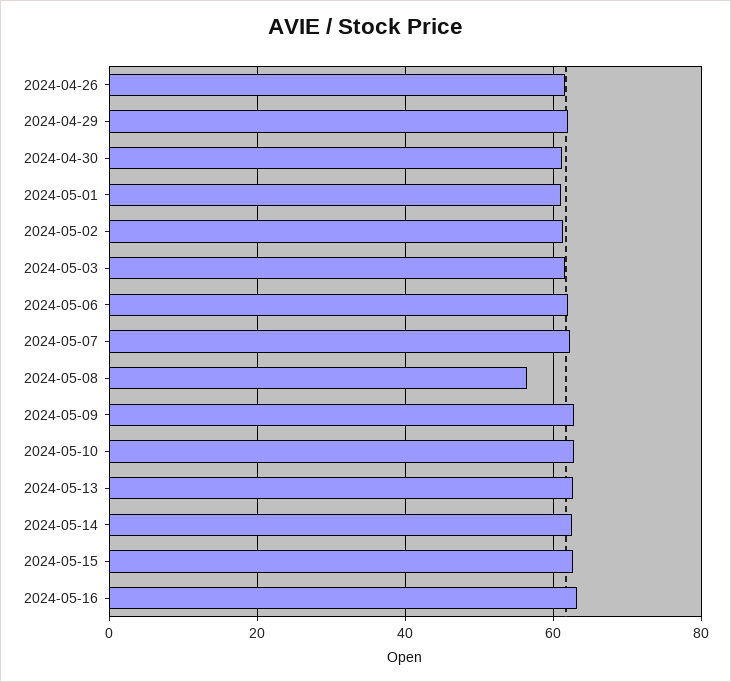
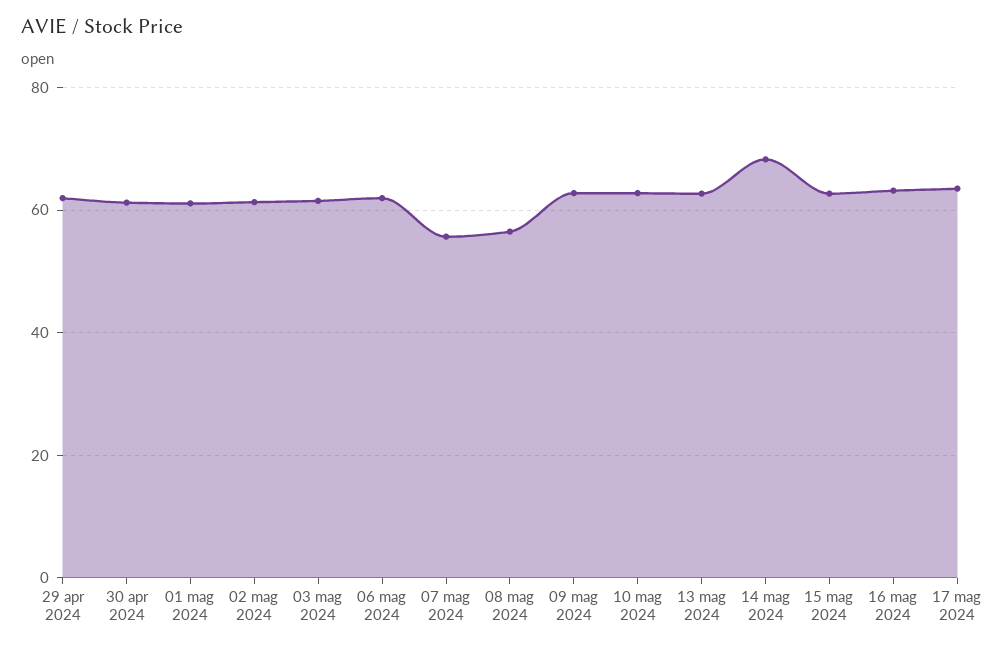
2024-04-26: 62 -> none
2024-05-07: 62 -> 56
2024-05-14: 62 -> 68
17 mag 2024: none -> 64

